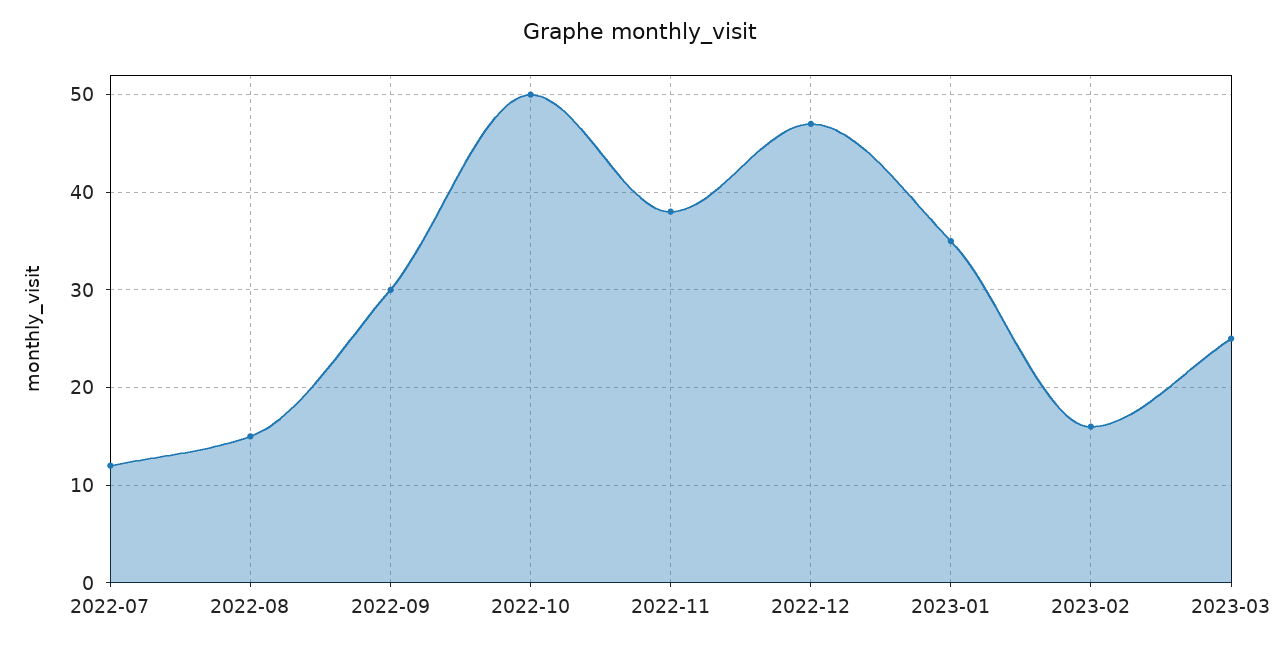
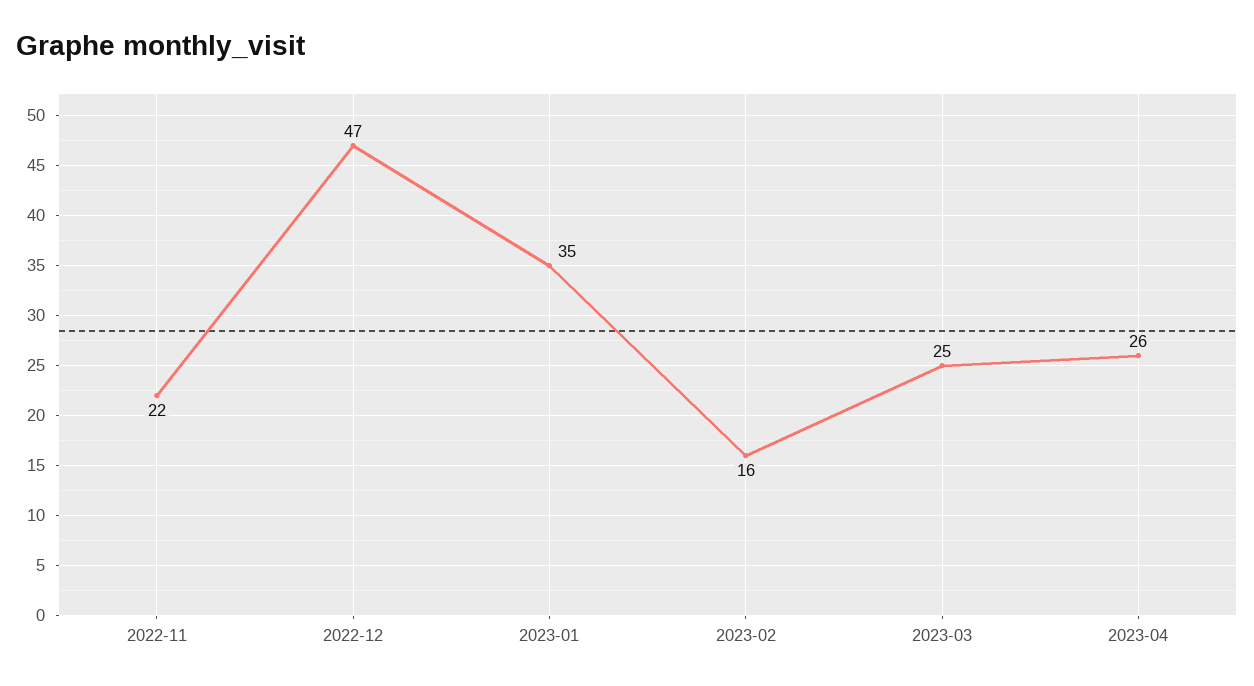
2022-07: 12 -> none
2022-08: 15 -> none
2022-09: 30 -> none
2022-10: 50 -> none
2022-11: 38 -> 22
2023-04: none -> 26

